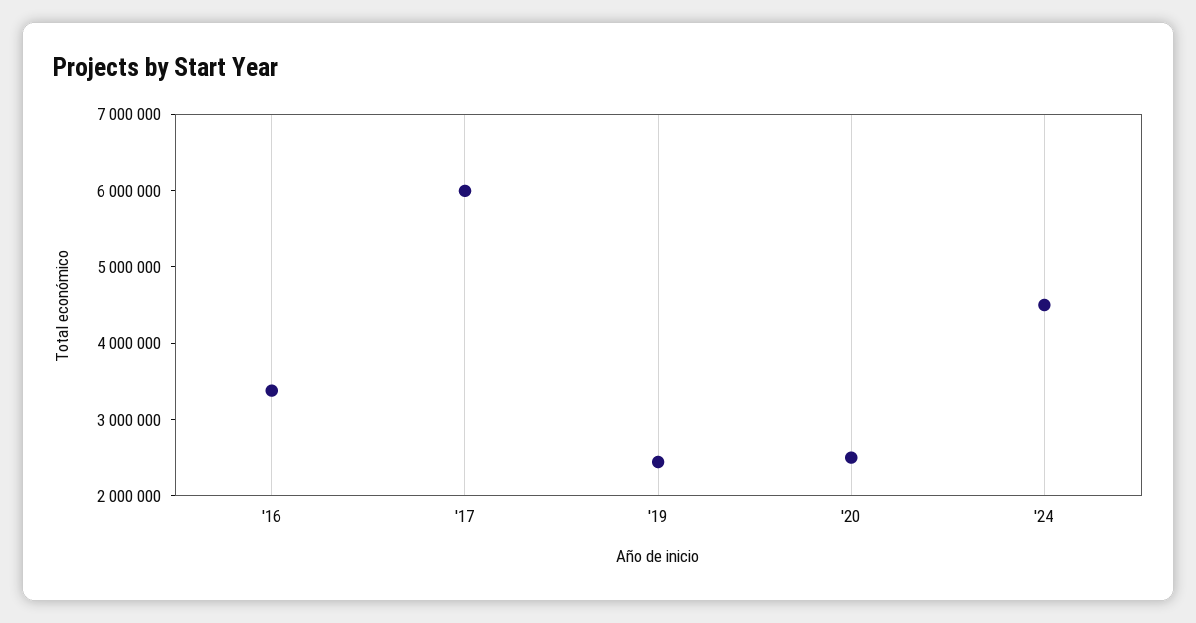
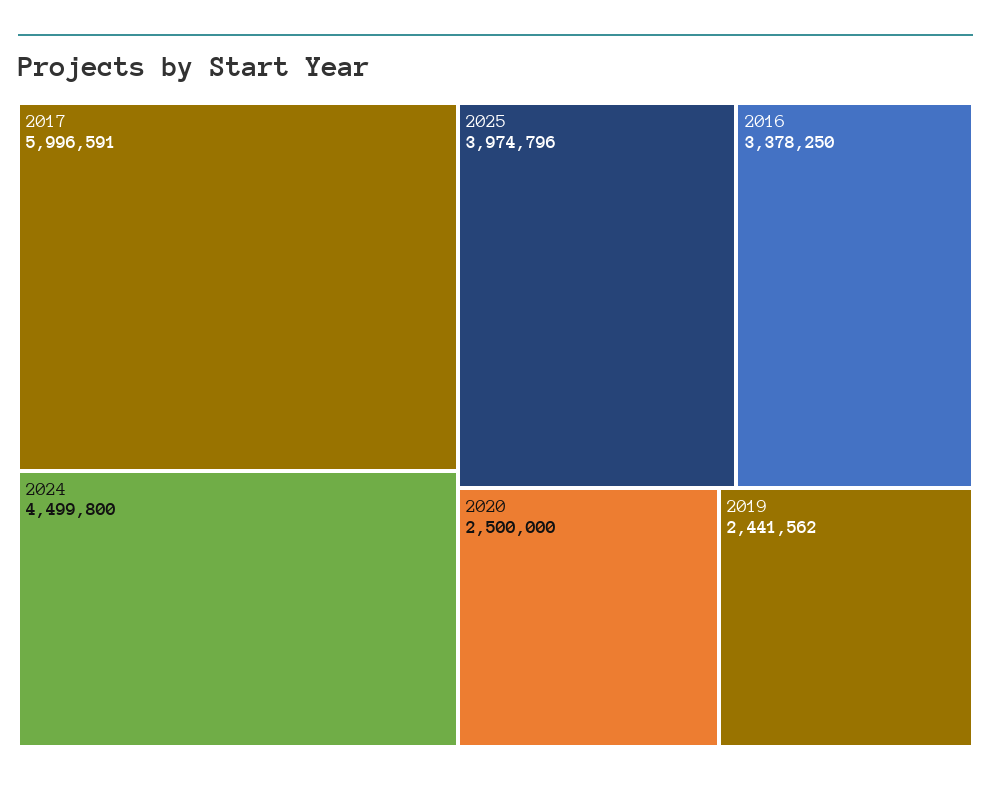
2025: none -> 3974796

